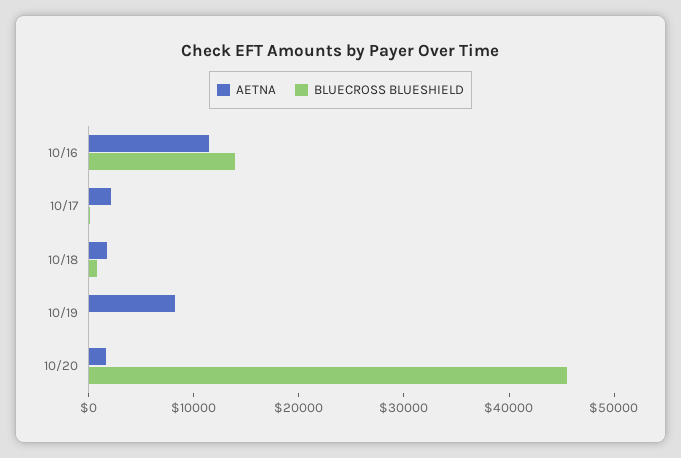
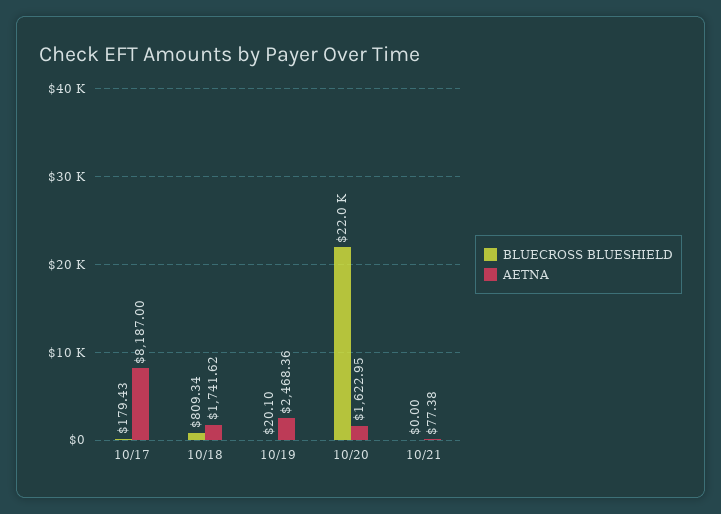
AETNA, 10/16: 12000 -> none
BLUECROSS BLUESHIELD, 10/16: 14000 -> none
AETNA, 10/17: 2000 -> 8187
AETNA, 10/19: 8000 -> 2468.36
BLUECROSS BLUESHIELD, 10/20: 46000 -> 22000
BLUECROSS BLUESHIELD, 10/21: none -> 0
AETNA, 10/21: none -> 77.38

